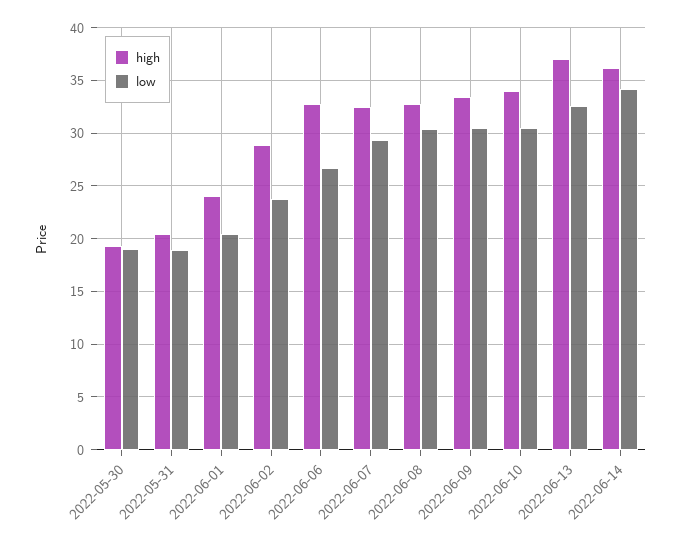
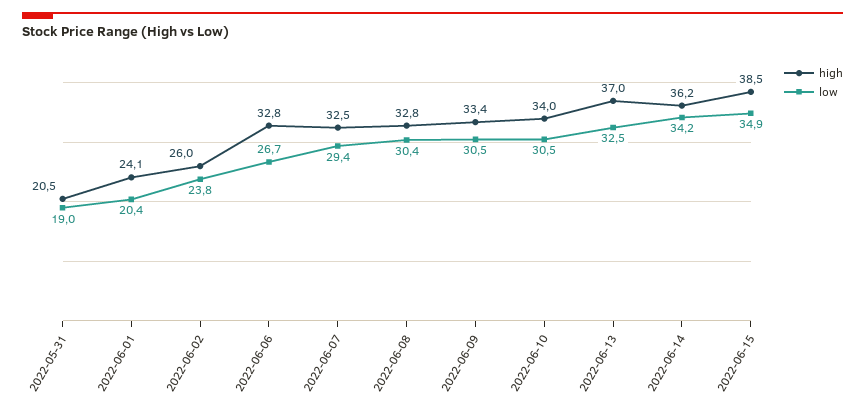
high, 2022-05-30: 19 -> none
low, 2022-05-30: 19 -> none
high, 2022-06-02: 29 -> 26
high, 2022-06-15: none -> 38.5
low, 2022-06-15: none -> 34.9

